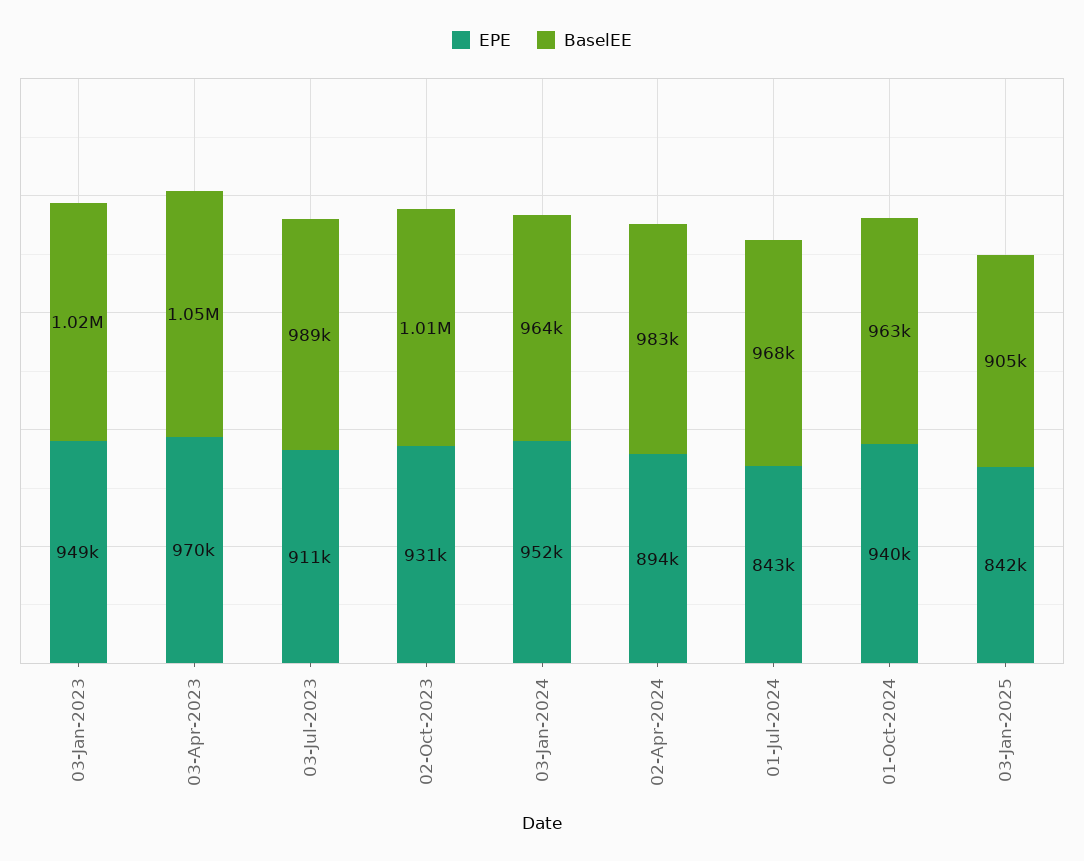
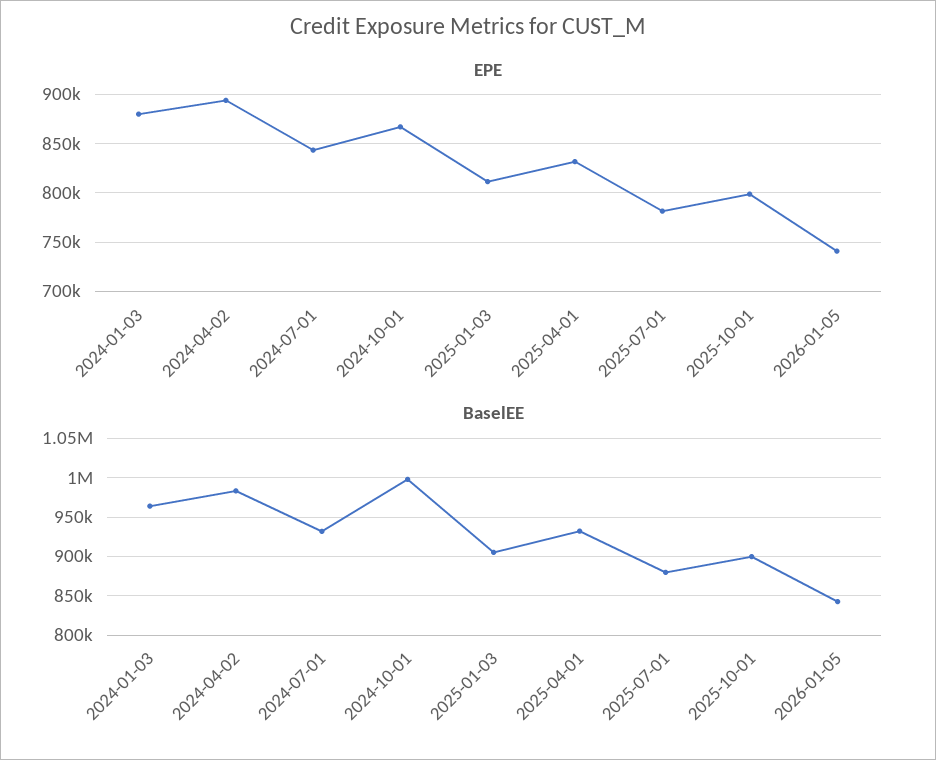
EPE, 03-Jan-2023: 949000 -> none
BaselEE, 03-Jan-2023: 1020000 -> none
EPE, 03-Apr-2023: 970000 -> none
BaselEE, 03-Apr-2023: 1050000 -> none
EPE, 03-Jul-2023: 911000 -> none
BaselEE, 03-Jul-2023: 989000 -> none
EPE, 02-Oct-2023: 931000 -> none
BaselEE, 02-Oct-2023: 1010000 -> none
EPE, 03-Jan-2024: 952000 -> 880000
BaselEE, 01-Jul-2024: 968000 -> 930000
EPE, 01-Oct-2024: 940000 -> 870000
BaselEE, 01-Oct-2024: 963000 -> 1000000
EPE, 03-Jan-2025: 842000 -> 810000
EPE, 2025-04-01: none -> 830000
EPE, 2025-07-01: none -> 780000
EPE, 2025-10-01: none -> 800000
EPE, 2026-01-05: none -> 740000
BaselEE, 2025-04-01: none -> 930000
BaselEE, 2025-07-01: none -> 880000
BaselEE, 2025-10-01: none -> 900000
BaselEE, 2026-01-05: none -> 840000

